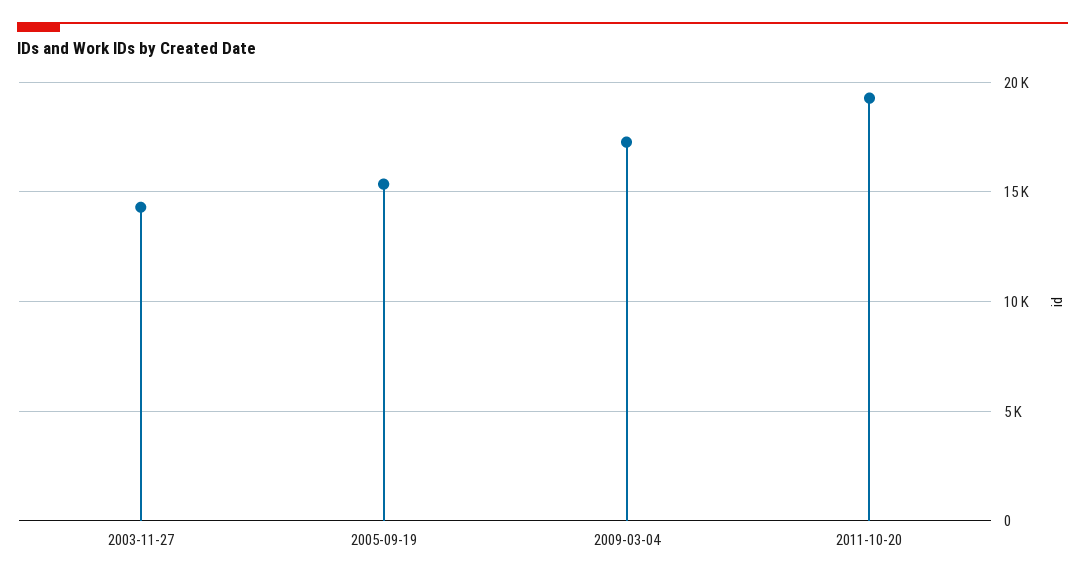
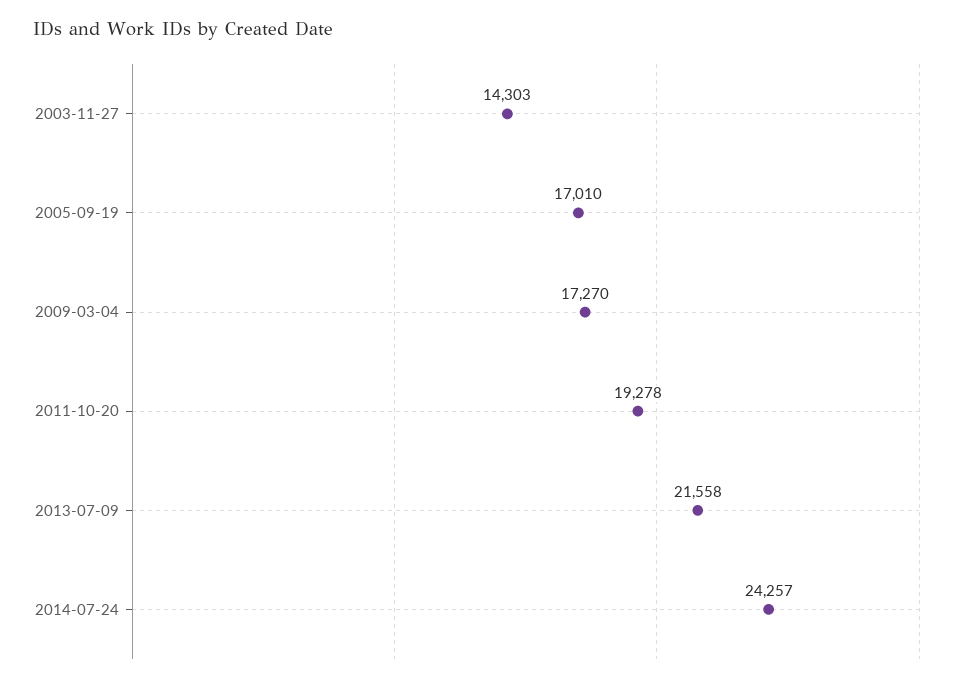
2005-09-19: 15500 -> 17010
2013-07-09: none -> 21558
2014-07-24: none -> 24257

